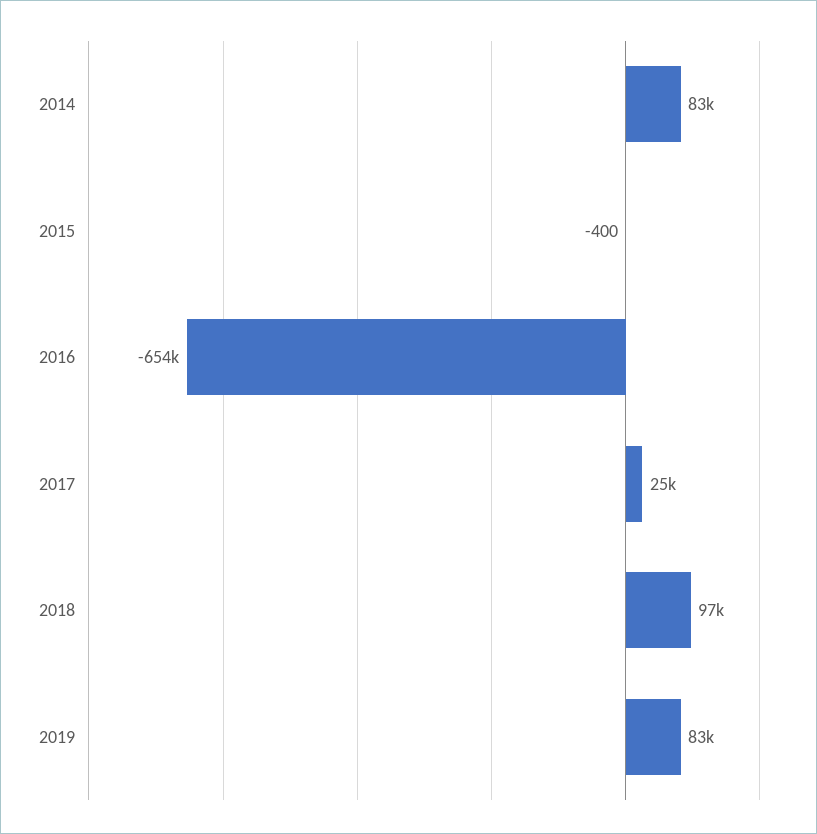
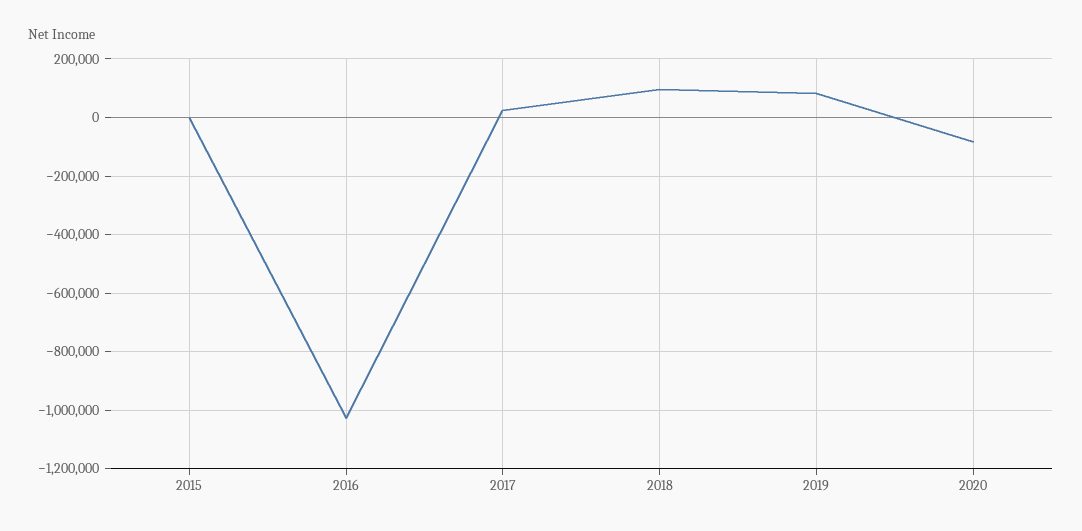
2014: 83000 -> none
2016: -654000 -> -1025000
2020: none -> -75000

